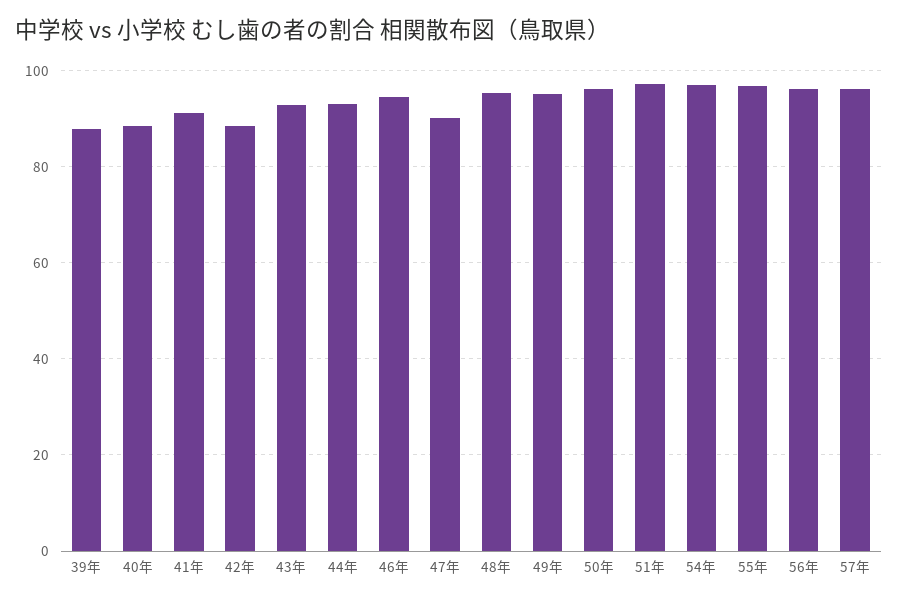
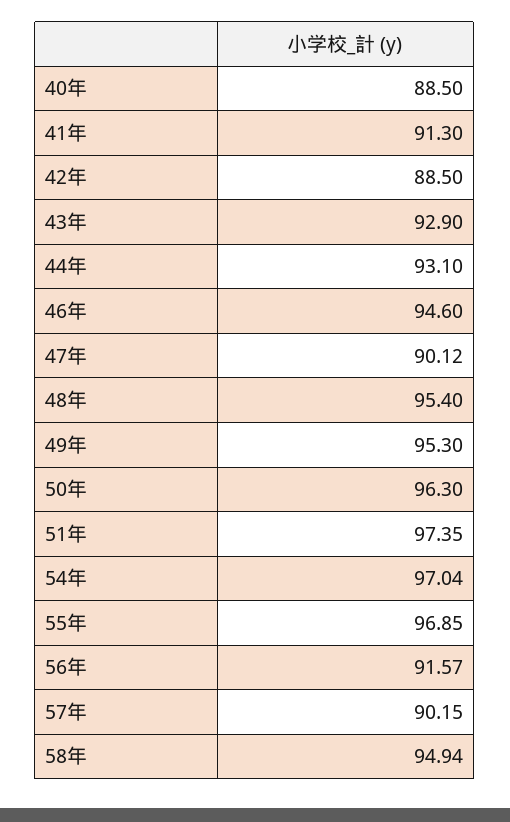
39年: 88 -> none
56年: 96 -> 91.57
57年: 96 -> 90.15
58年: none -> 94.94

